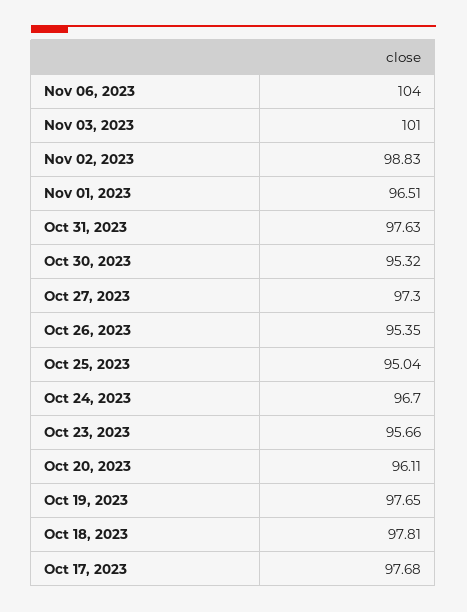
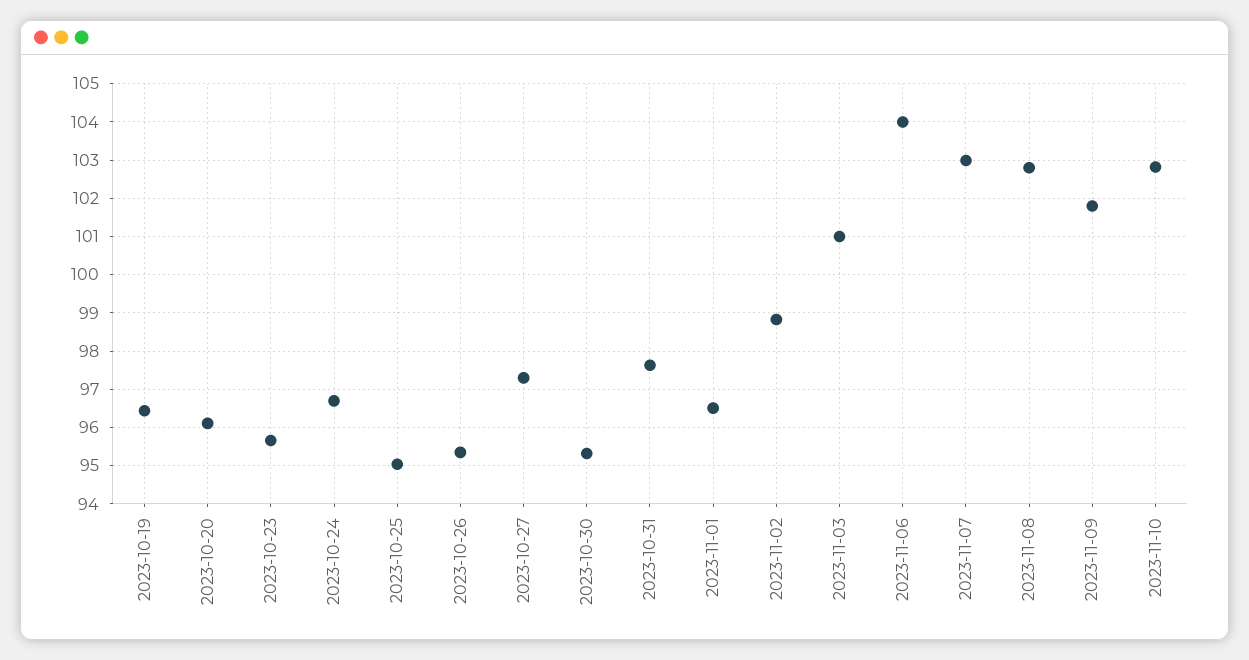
Oct 19, 2023: 97.65 -> 96.4
Oct 18, 2023: 97.81 -> none
Oct 17, 2023: 97.68 -> none
2023-11-07: none -> 103
2023-11-08: none -> 102.8
2023-11-09: none -> 101.8
2023-11-10: none -> 102.8

